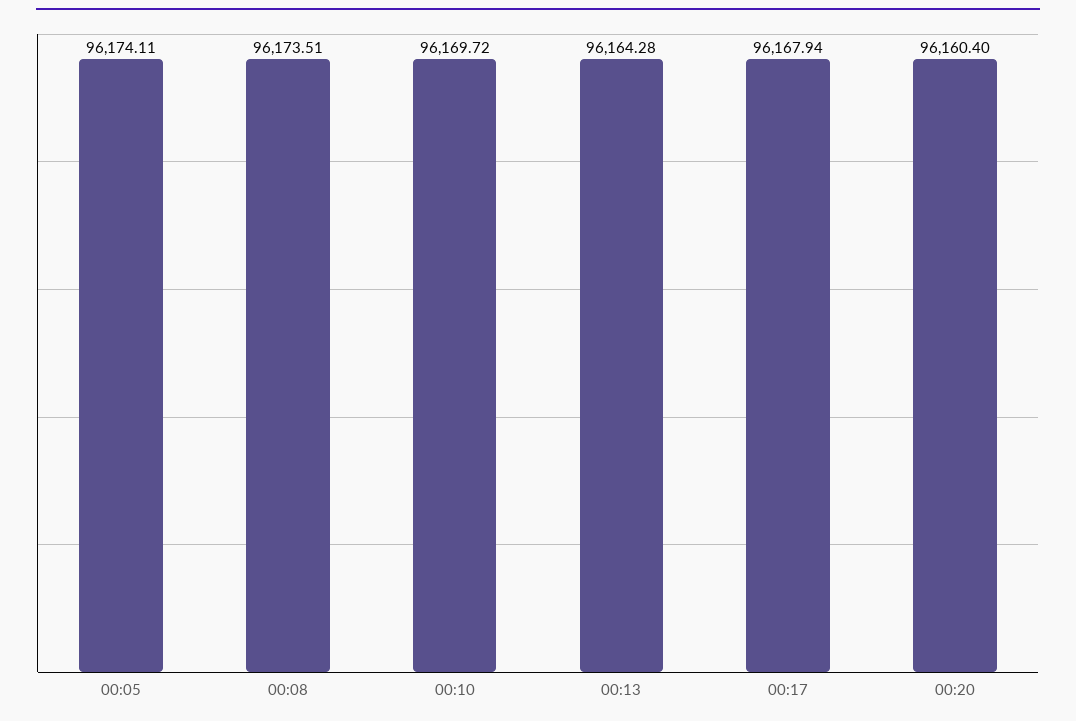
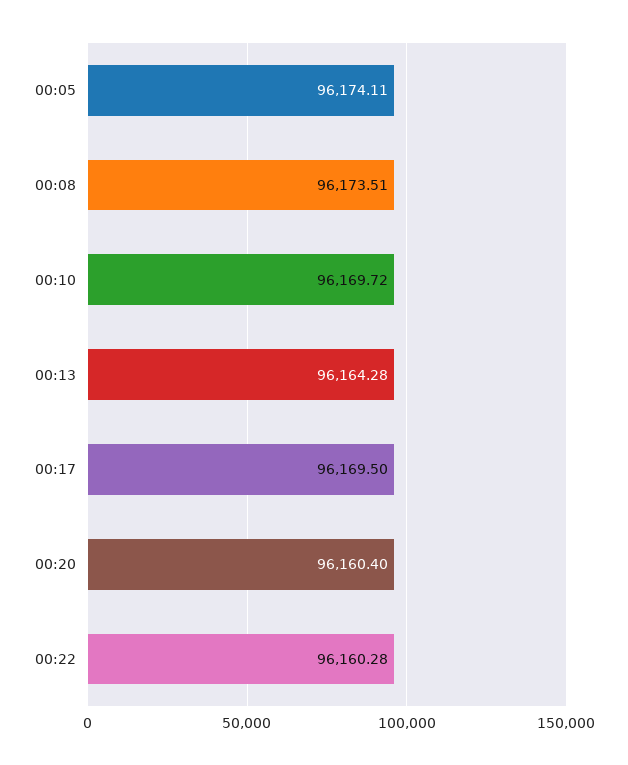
00:17: 96167.94 -> 96169.5
00:22: none -> 96160.28

